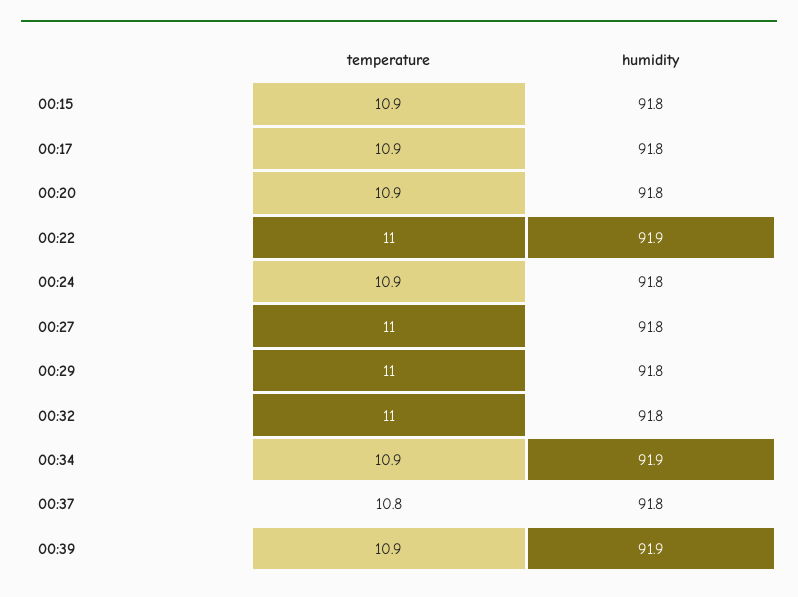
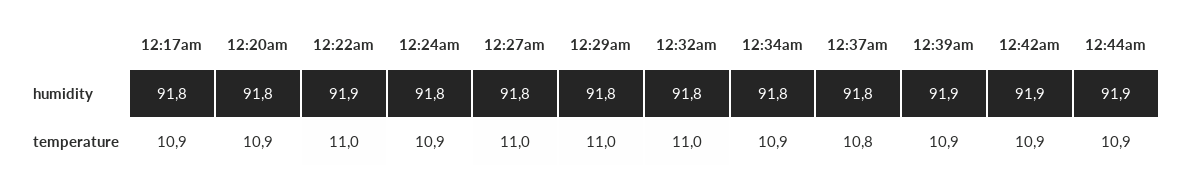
temperature, 00:15: 10.9 -> none
humidity, 00:15: 91.8 -> none
humidity, 00:34: 91.9 -> 91.8
humidity, 12:42am: none -> 91.9
humidity, 12:44am: none -> 91.9
temperature, 12:42am: none -> 10.9
temperature, 12:44am: none -> 10.9

